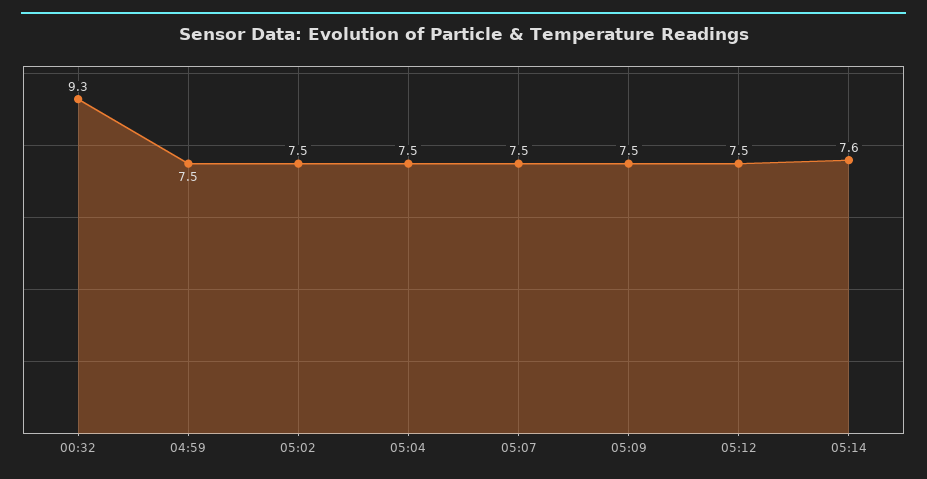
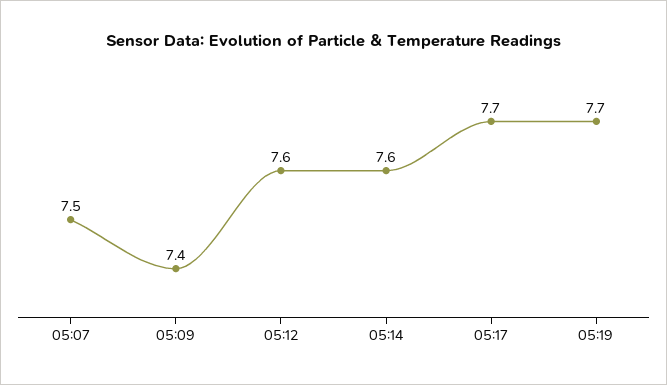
00:32: 9.3 -> none
04:59: 7.5 -> none
05:02: 7.5 -> none
05:04: 7.5 -> none
05:09: 7.5 -> 7.4
05:12: 7.5 -> 7.6
05:17: none -> 7.7
05:19: none -> 7.7

